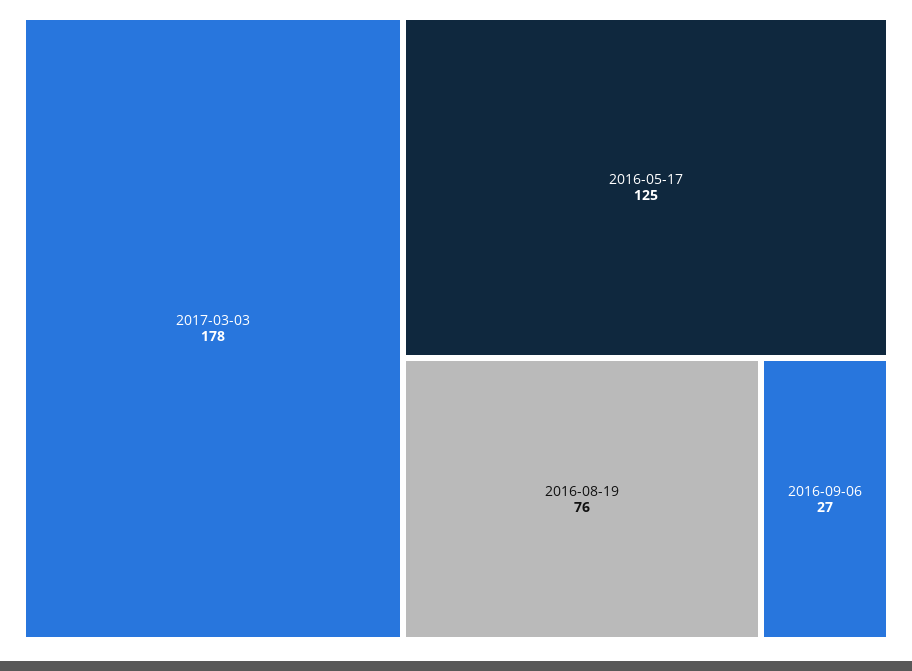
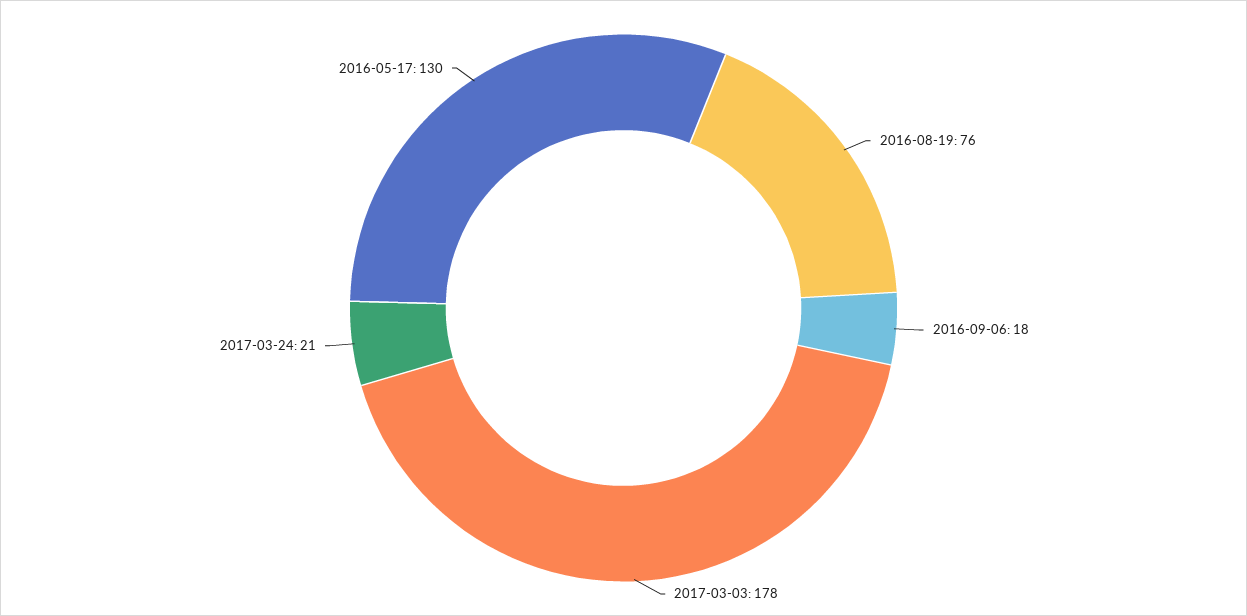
2016-05-17: 125 -> 130
2016-09-06: 27 -> 18
2017-03-24: none -> 21

